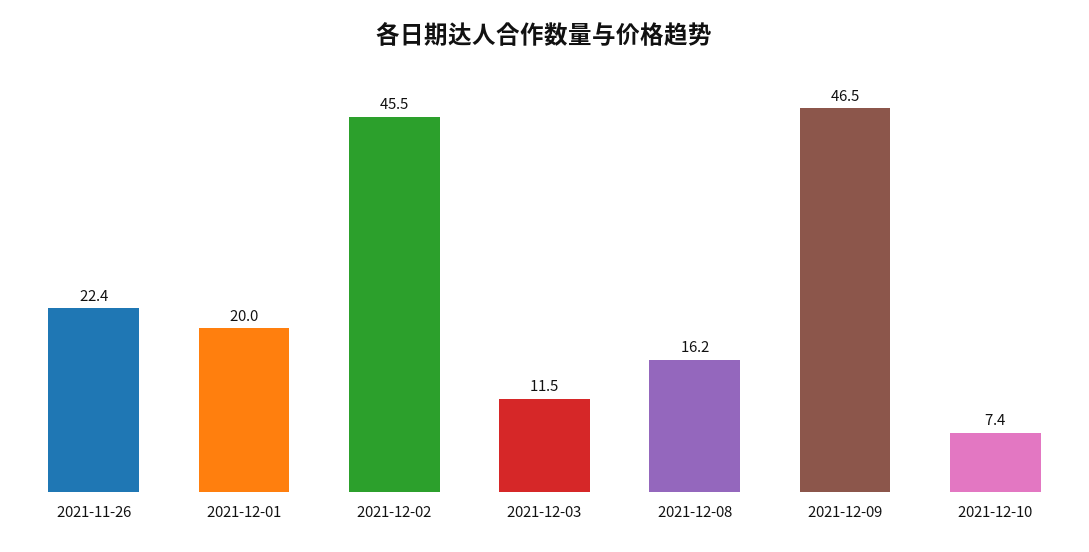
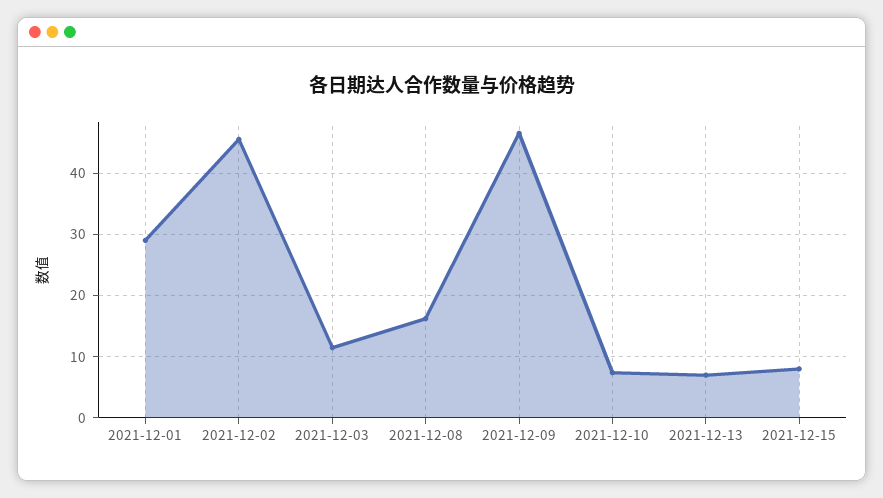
2021-11-26: 22.4 -> none
2021-12-01: 20 -> 29
2021-12-13: none -> 7
2021-12-15: none -> 8

